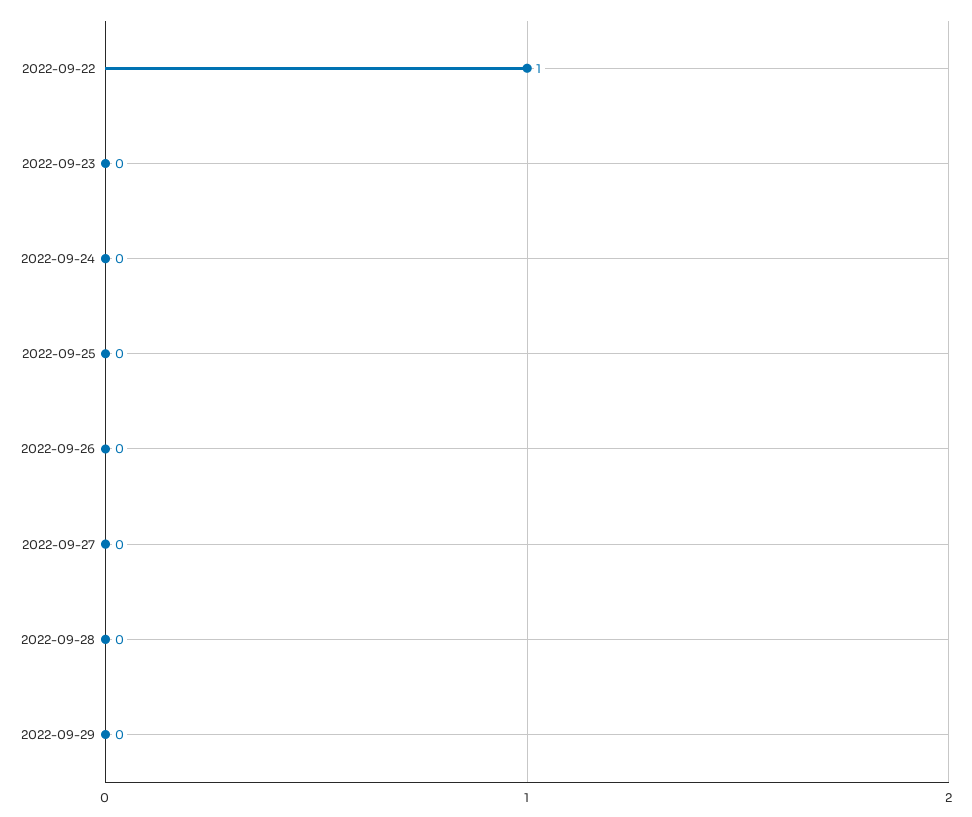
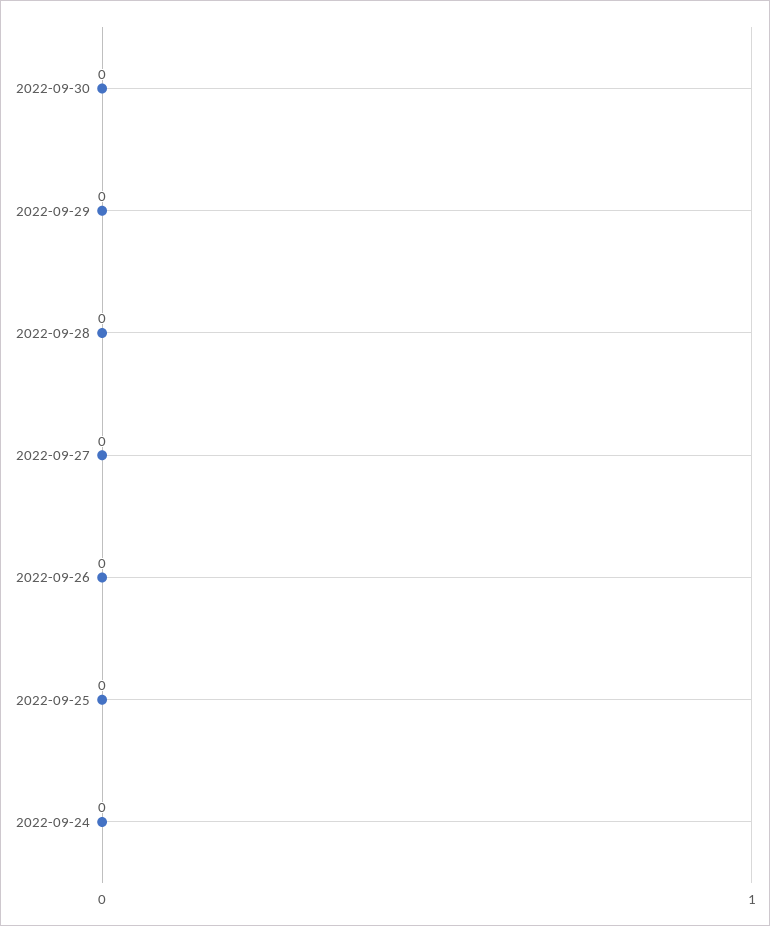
2022-09-22: 1 -> none
2022-09-23: 0 -> none
2022-09-30: none -> 0

